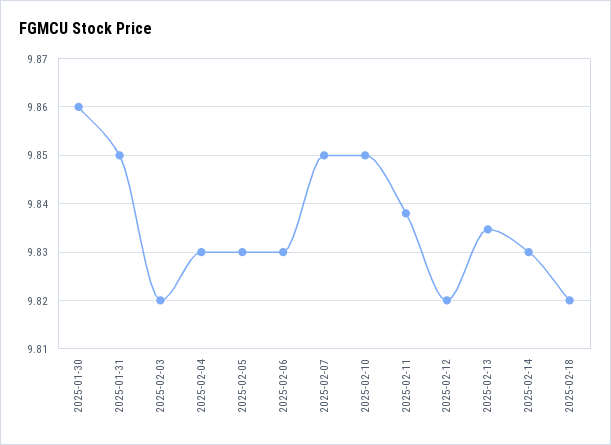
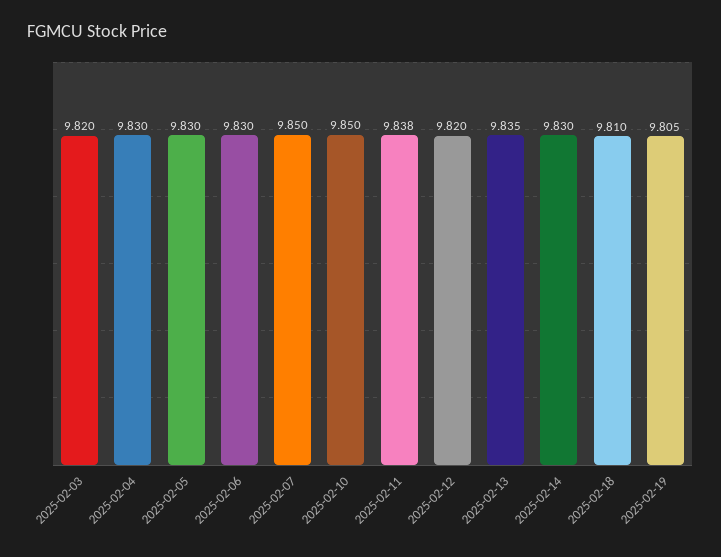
2025-01-30: 9.86 -> none
2025-01-31: 9.85 -> none
2025-02-18: 9.82 -> 9.81
2025-02-19: none -> 9.805

